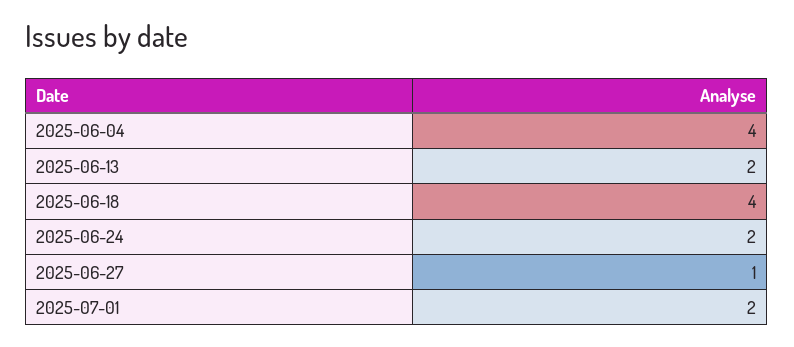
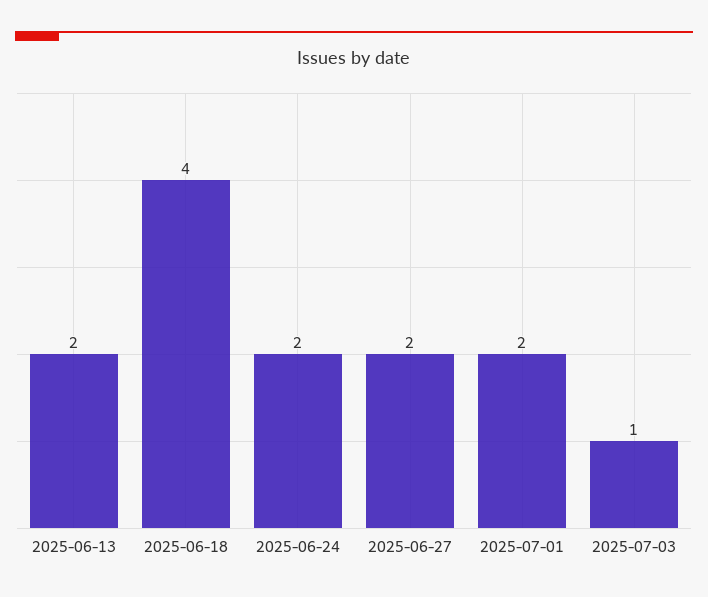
2025-06-04: 4 -> none
2025-06-27: 1 -> 2
2025-07-03: none -> 1

